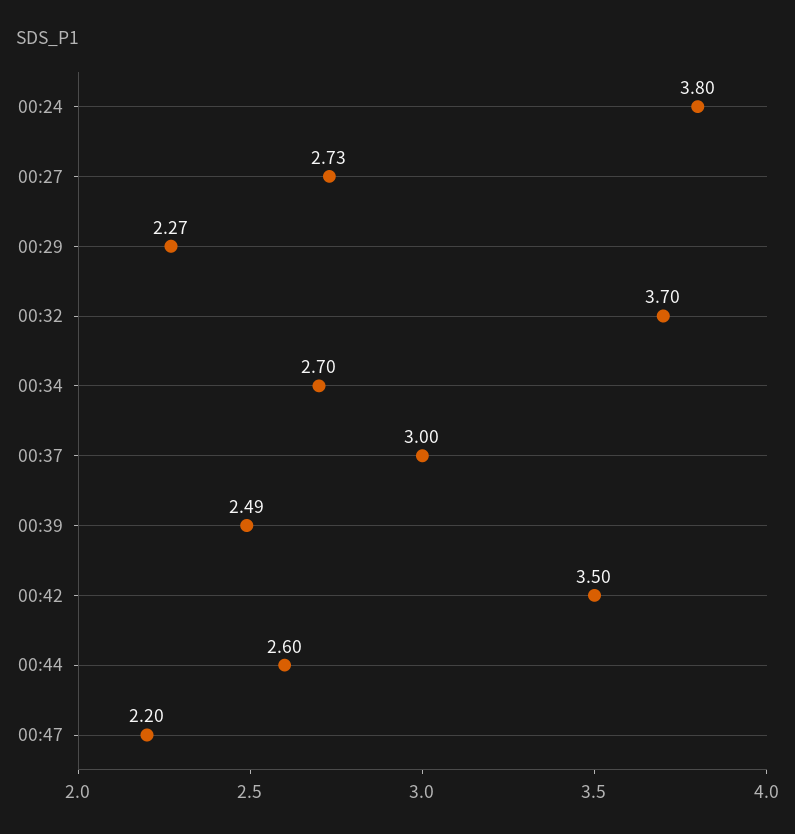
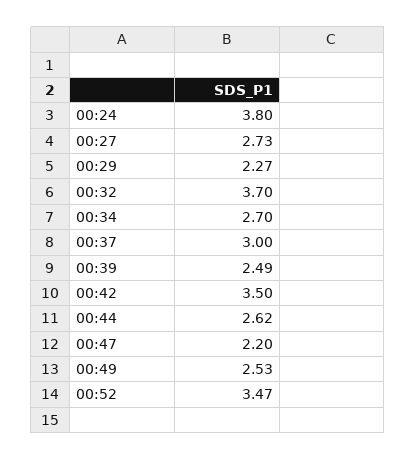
00:44: 2.6 -> 2.62
00:49: none -> 2.53
00:52: none -> 3.47

